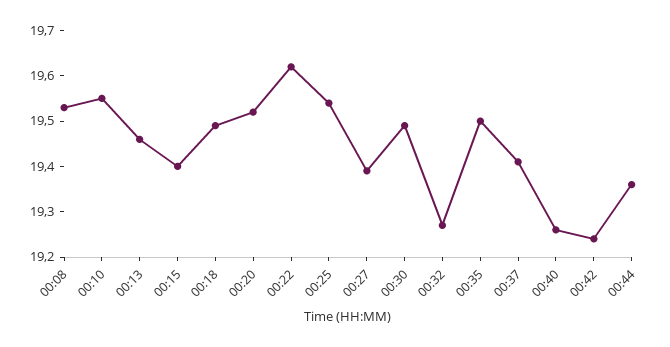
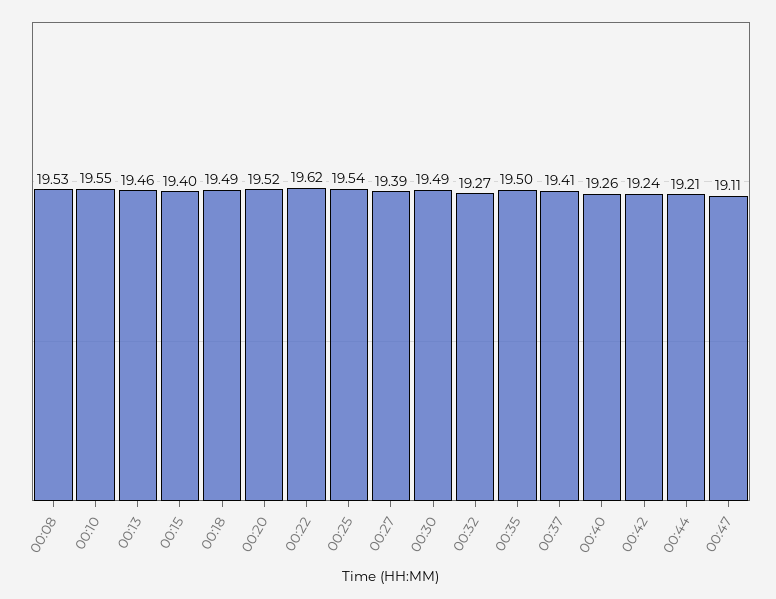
00:44: 19.35 -> 19.21
00:47: none -> 19.11

